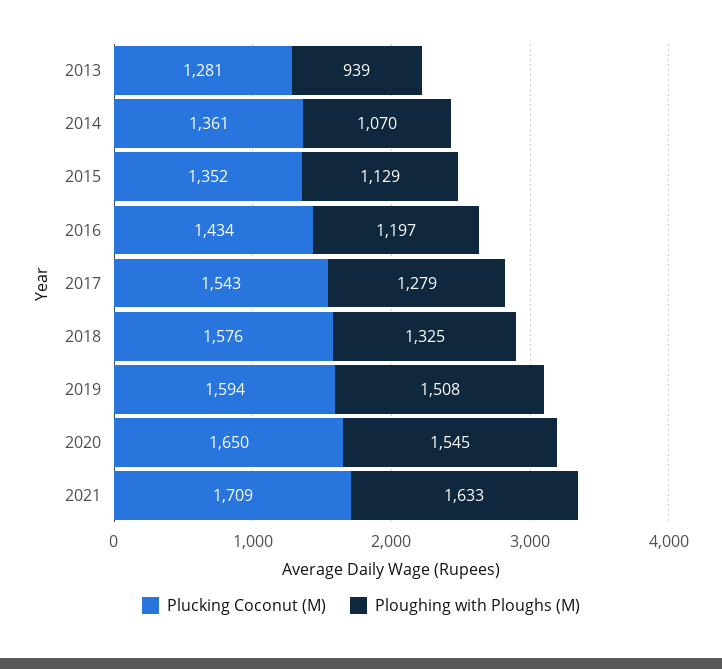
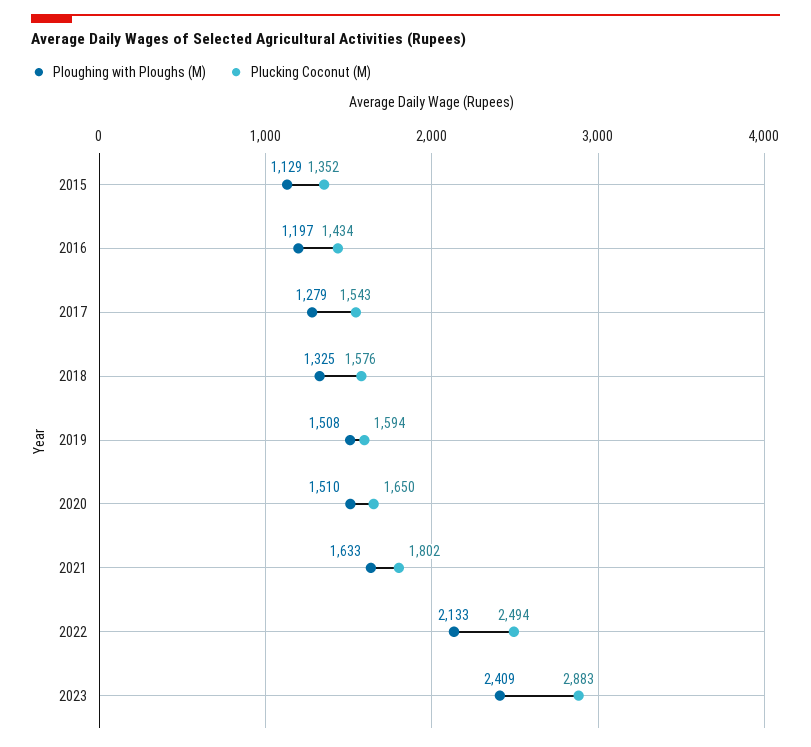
Plucking Coconut (M), 2013: 1281 -> none
Ploughing with Ploughs (M), 2013: 939 -> none
Plucking Coconut (M), 2014: 1361 -> none
Ploughing with Ploughs (M), 2014: 1070 -> none
Ploughing with Ploughs (M), 2020: 1545 -> 1510
Plucking Coconut (M), 2021: 1709 -> 1802
Ploughing with Ploughs (M), 2022: none -> 2133
Plucking Coconut (M), 2022: none -> 2494
Ploughing with Ploughs (M), 2023: none -> 2409
Plucking Coconut (M), 2023: none -> 2883

